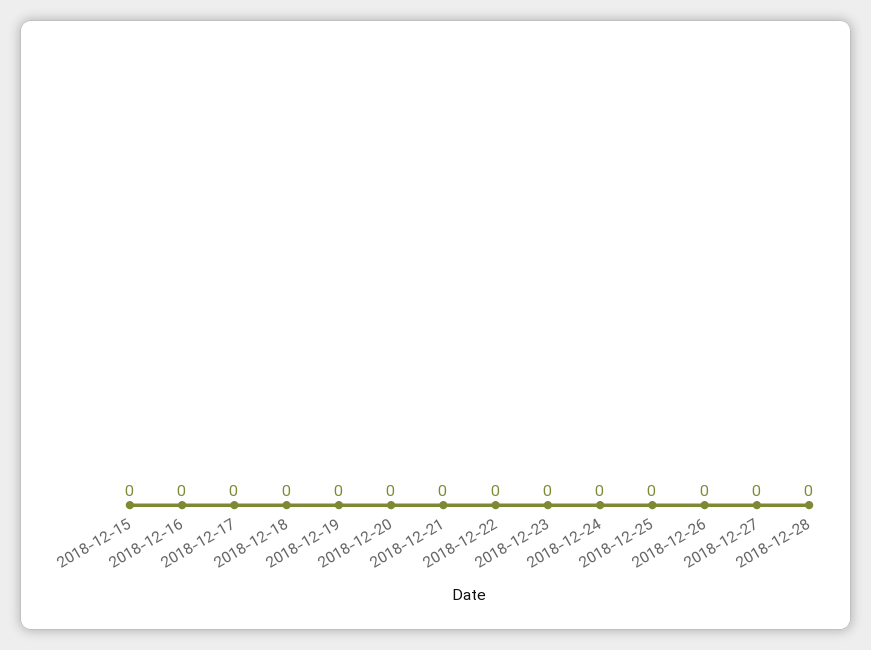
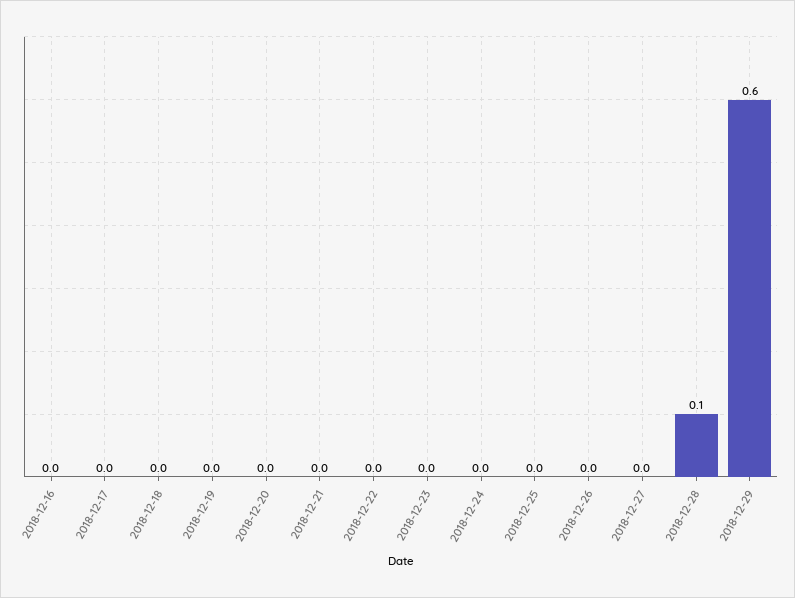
2018-12-15: 0 -> none
2018-12-28: 0 -> 0.1
2018-12-29: none -> 0.6

